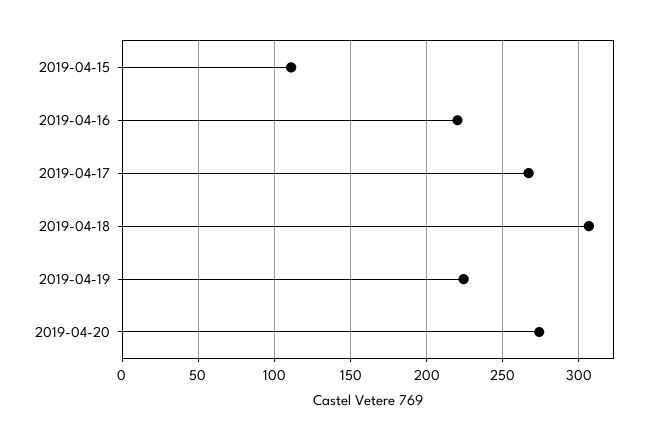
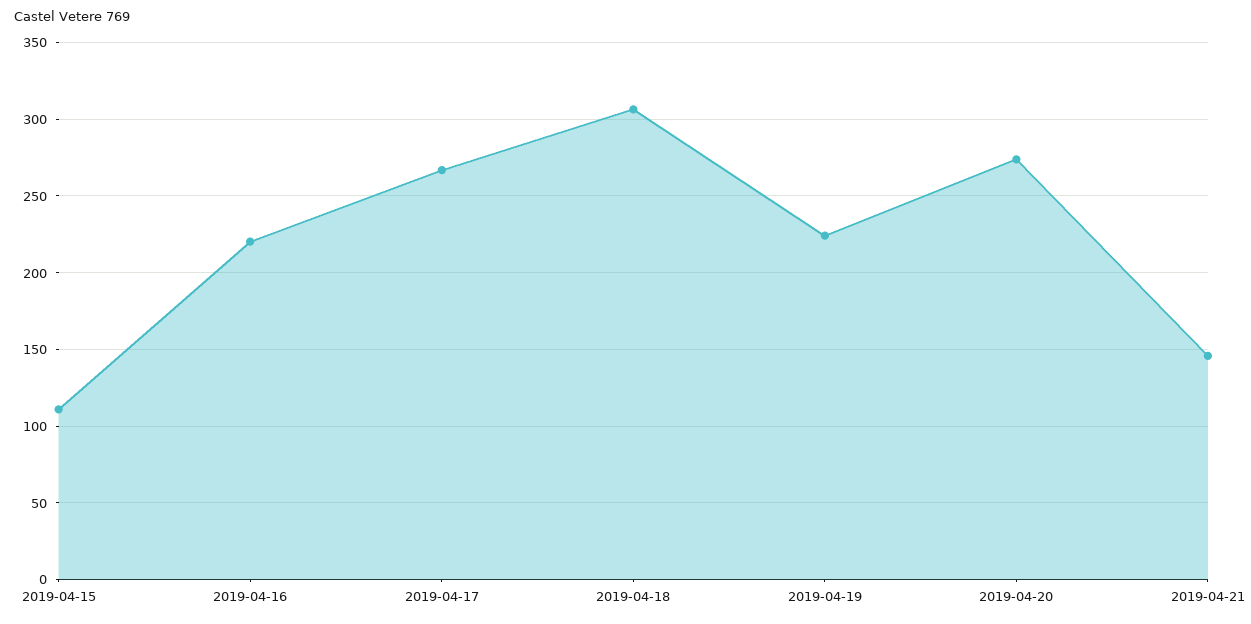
2019-04-21: none -> 145

